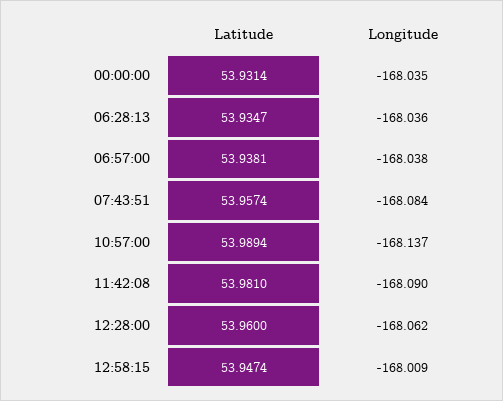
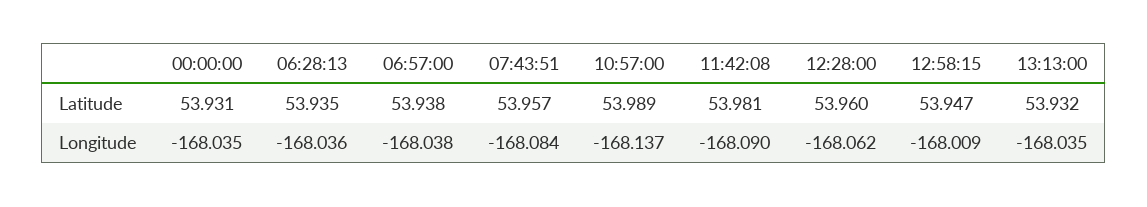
Latitude, 13:13:00: none -> 53.932
Longitude, 13:13:00: none -> -168.035

